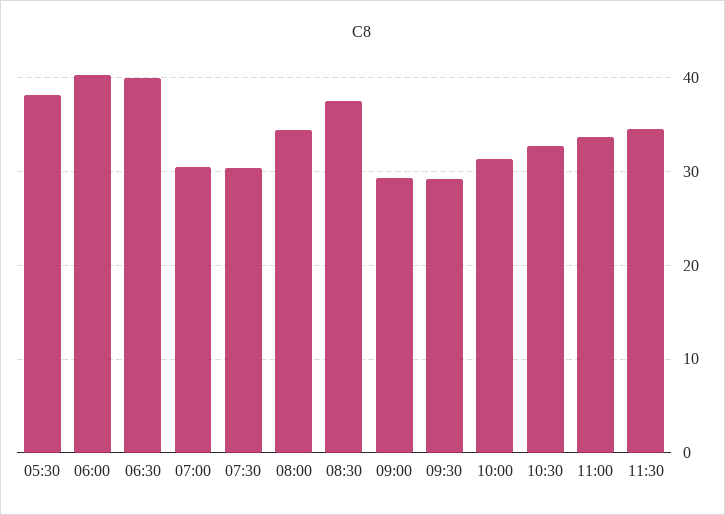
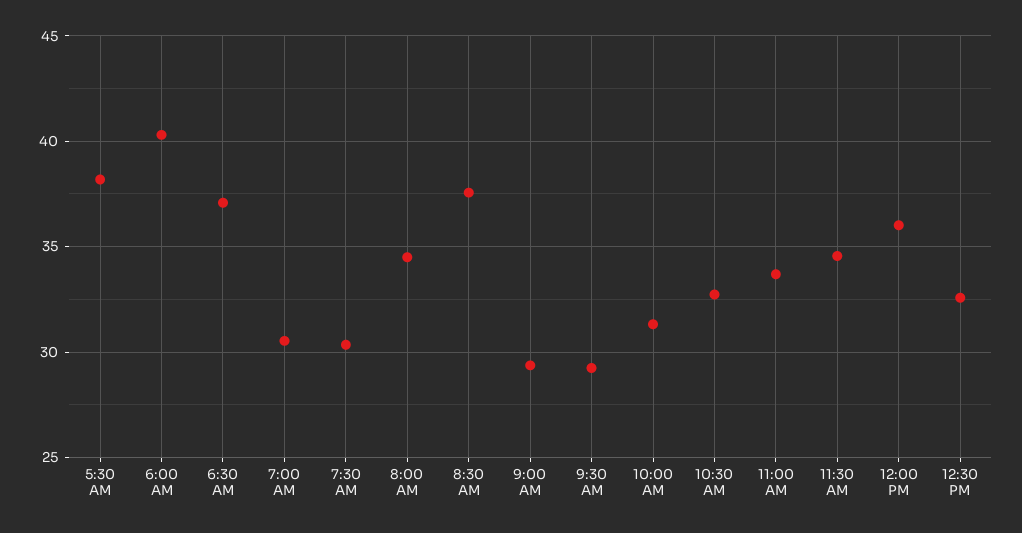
06:30: 40 -> 37
12:00 PM: none -> 36
12:30 PM: none -> 32.5

